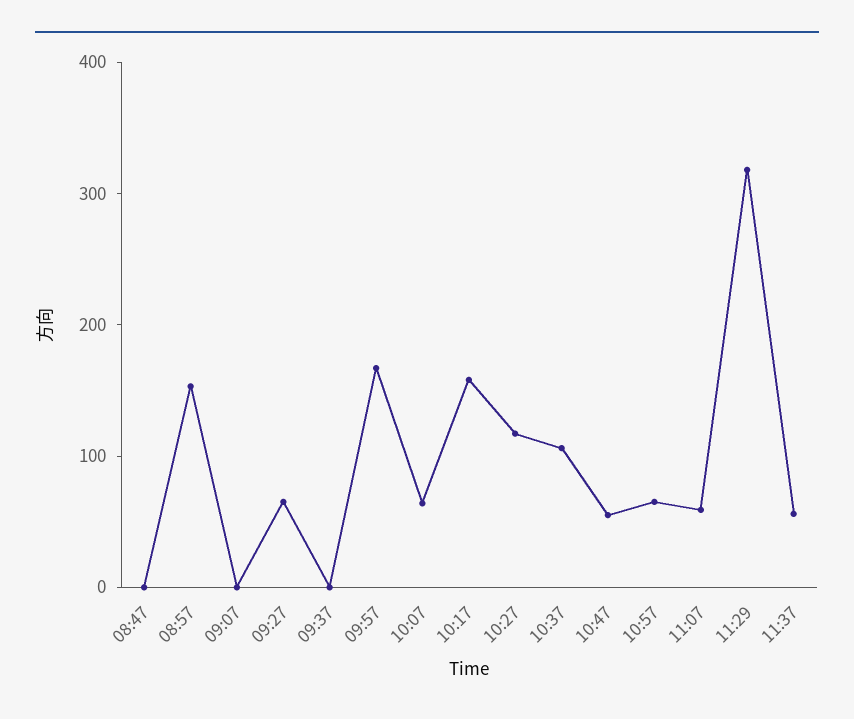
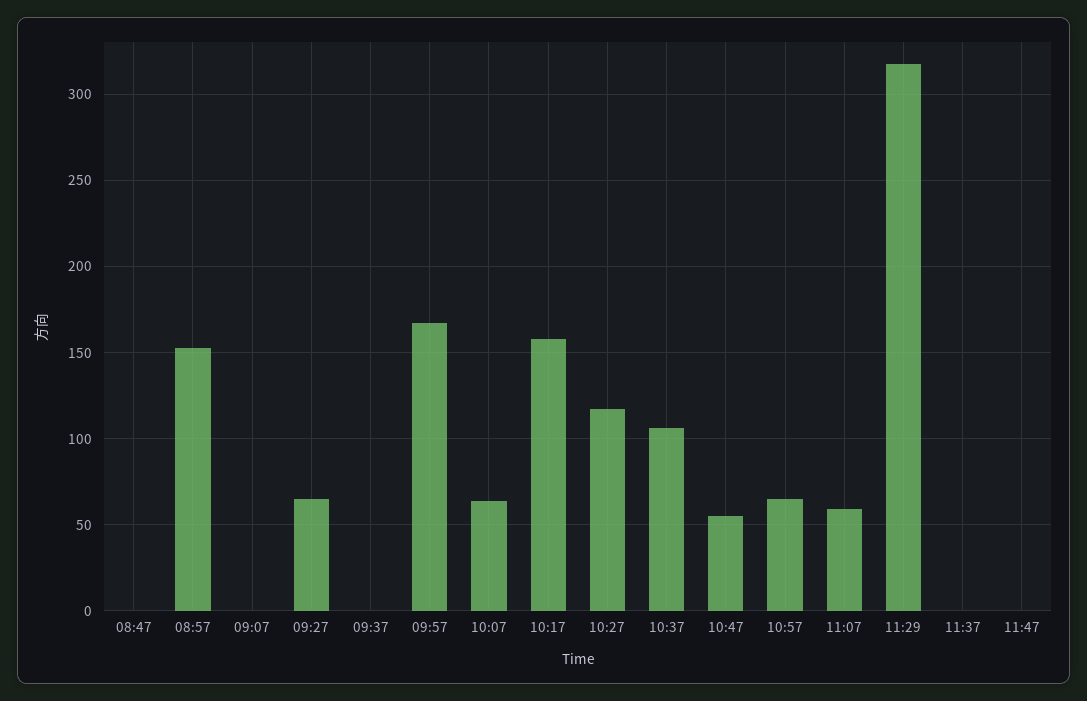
11:37: 60 -> 0
11:47: none -> 0

